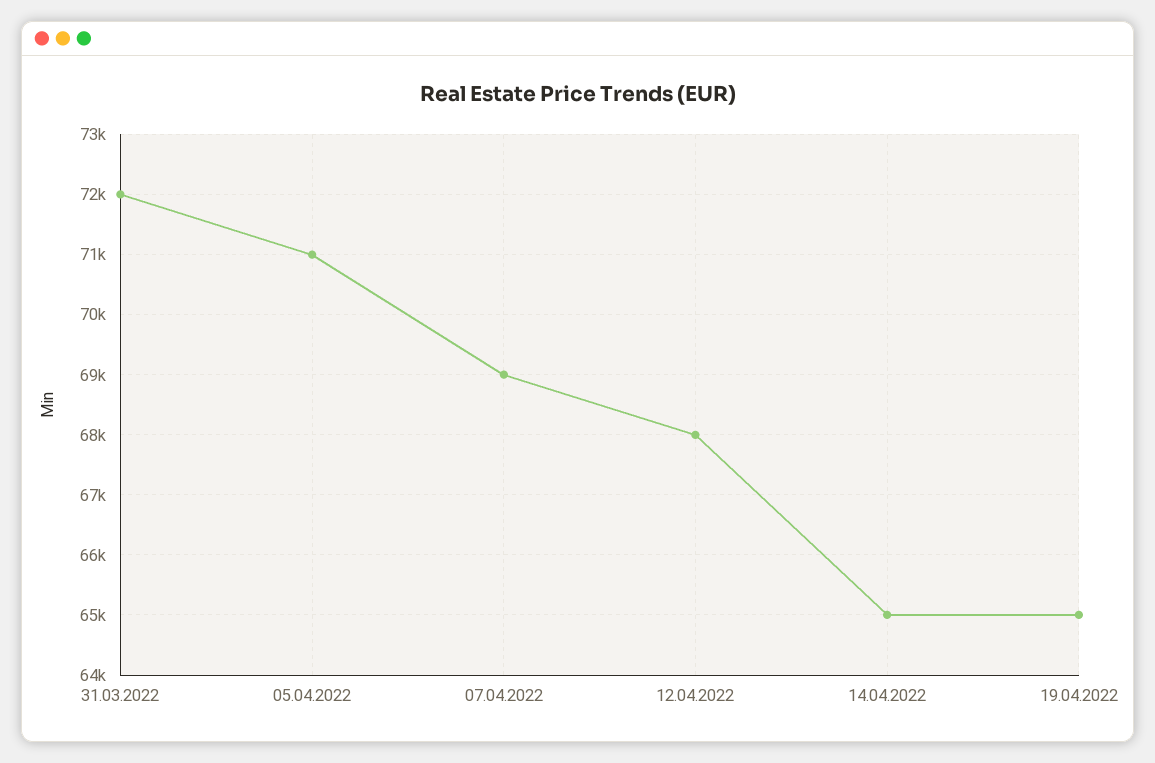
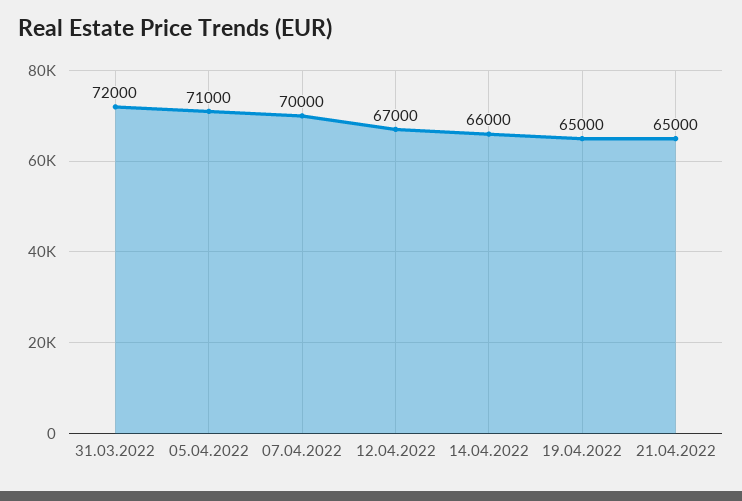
07.04.2022: 69000 -> 70000
12.04.2022: 68000 -> 67000
14.04.2022: 65000 -> 66000
21.04.2022: none -> 65000

